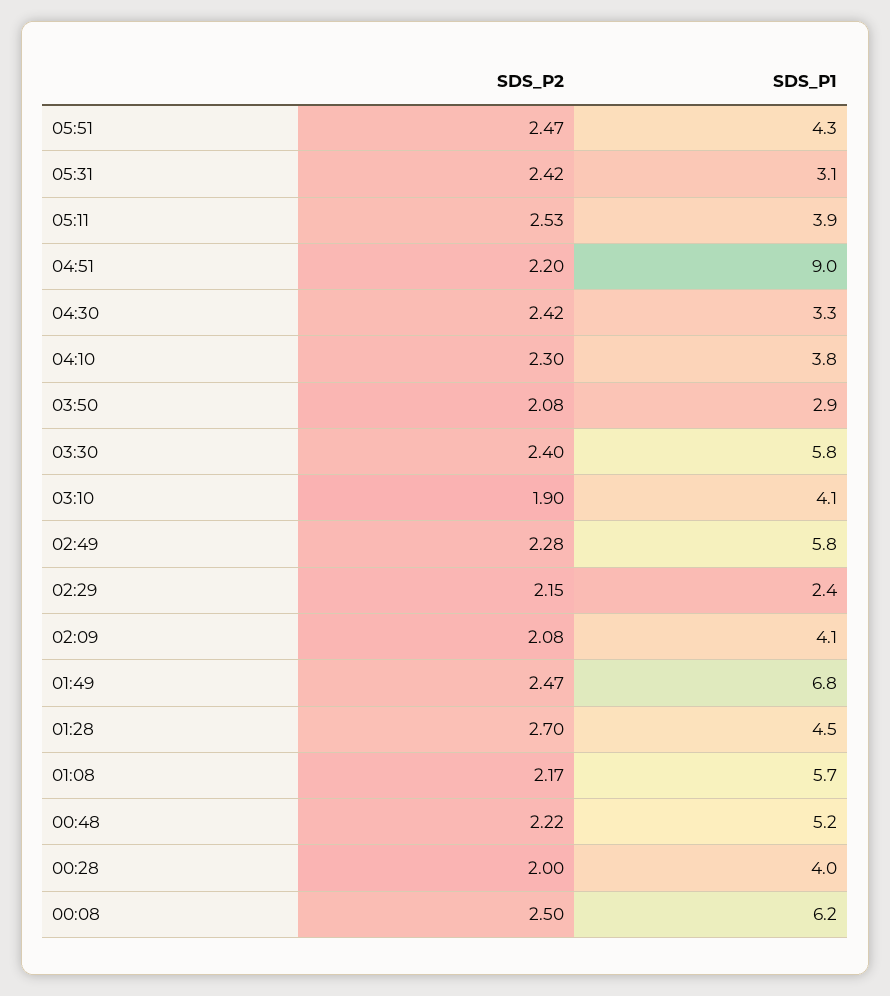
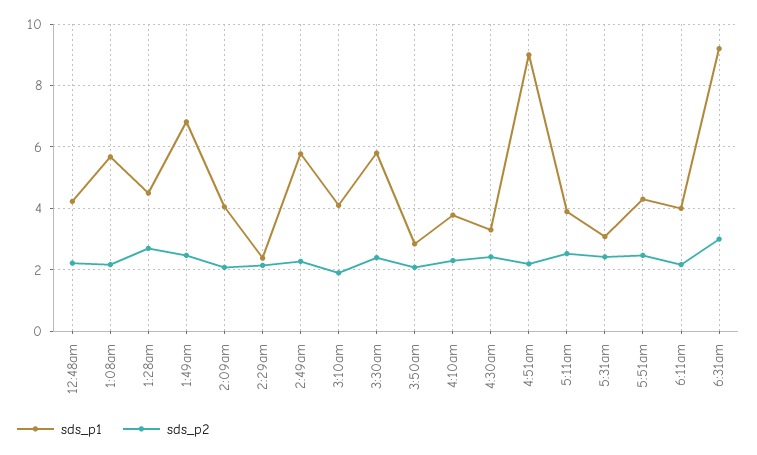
SDS_P1, 00:48: 5.2 -> 4.2
SDS_P2, 00:28: 2 -> none
SDS_P1, 00:28: 4 -> none
SDS_P2, 00:08: 2.5 -> none
SDS_P1, 00:08: 6.2 -> none
SDS_P1, 6:11am: none -> 4
SDS_P2, 6:11am: none -> 2.2
SDS_P1, 6:31am: none -> 9.2
SDS_P2, 6:31am: none -> 3

